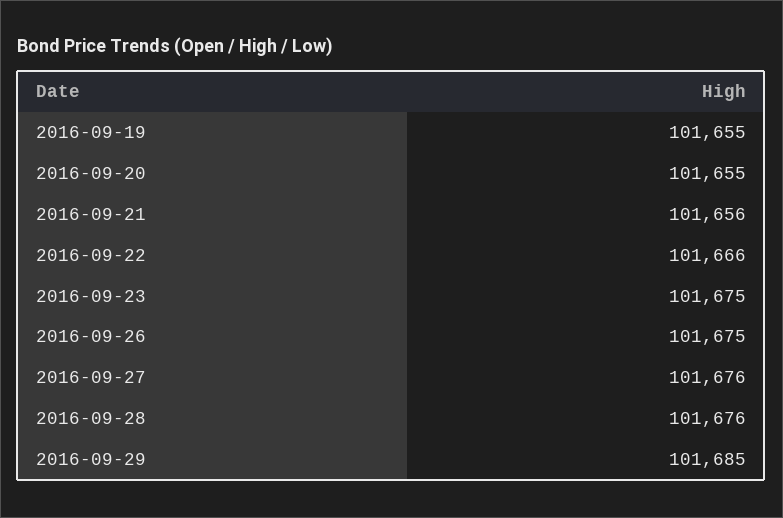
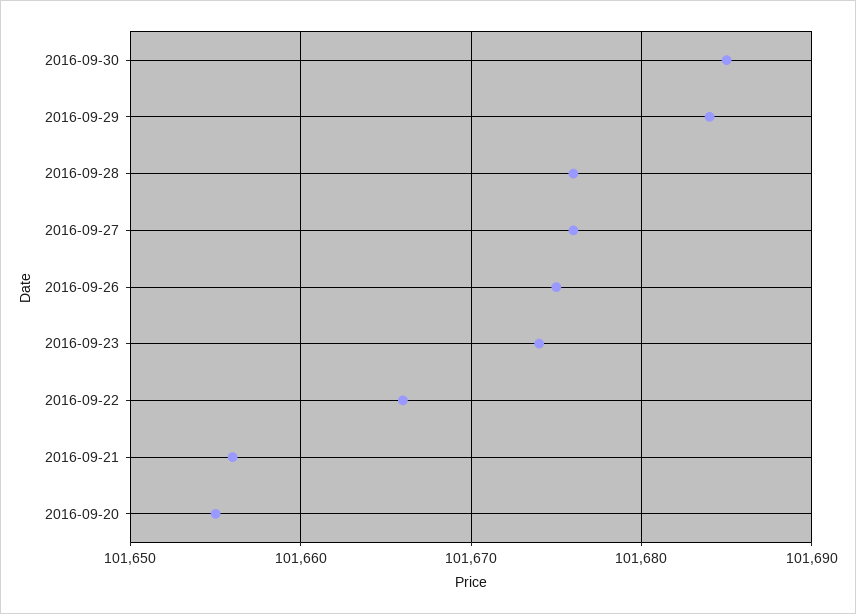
2016-09-19: 101655 -> none
2016-09-23: 101675 -> 101674
2016-09-29: 101685 -> 101684
2016-09-30: none -> 101685

